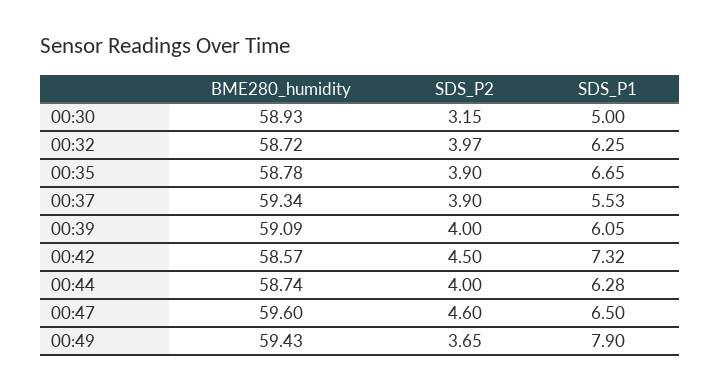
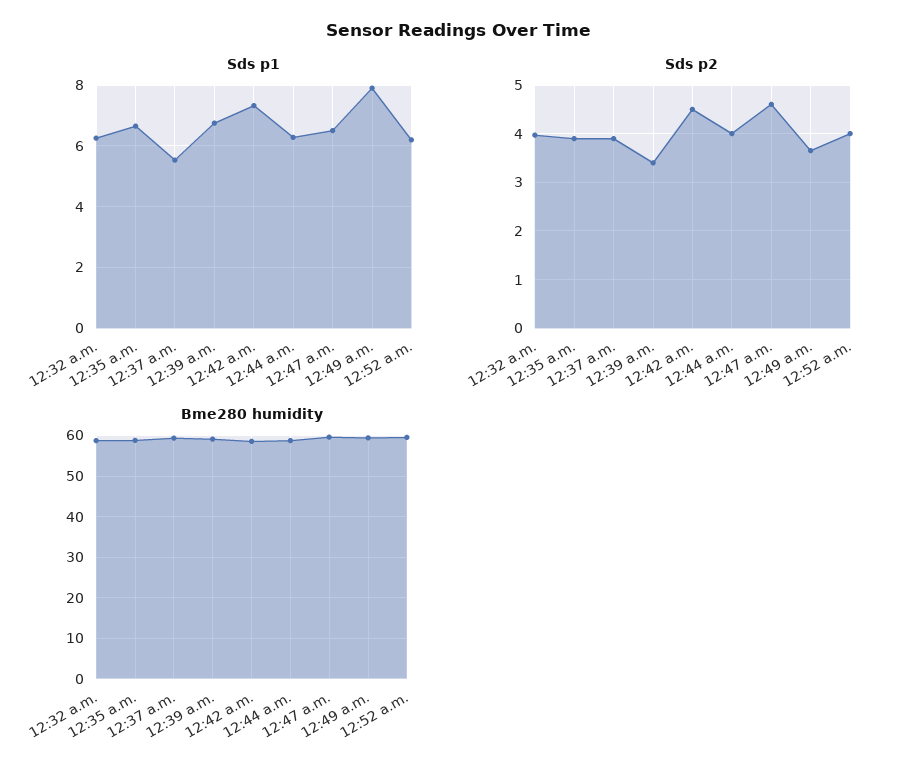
BME280_humidity, 00:30: 58.93 -> none
SDS_P2, 00:30: 3.15 -> none
SDS_P1, 00:30: 5 -> none
SDS_P2, 00:39: 4 -> 3.4
SDS_P1, 00:39: 6.05 -> 6.8
SDS_P1, 12:52 a.m.: none -> 6.2
SDS_P2, 12:52 a.m.: none -> 4
BME280_humidity, 12:52 a.m.: none -> 60

